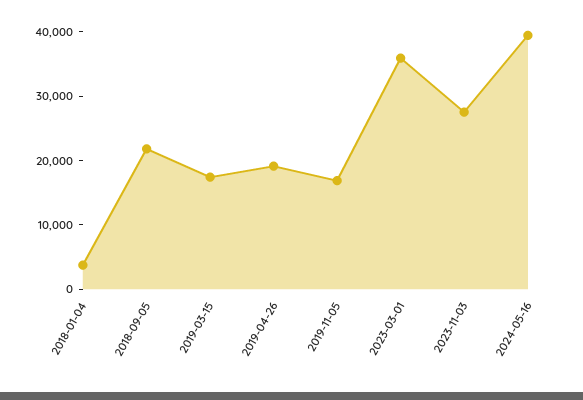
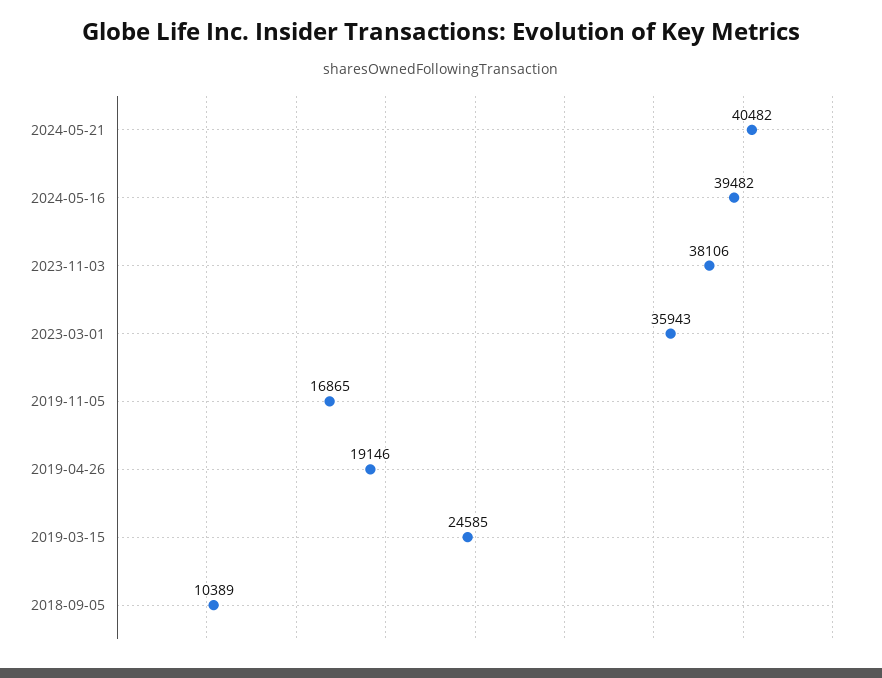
2018-01-04: 4000 -> none
2018-09-05: 22000 -> 10389
2019-03-15: 18000 -> 24585
2023-11-03: 28000 -> 38106
2024-05-21: none -> 40482

